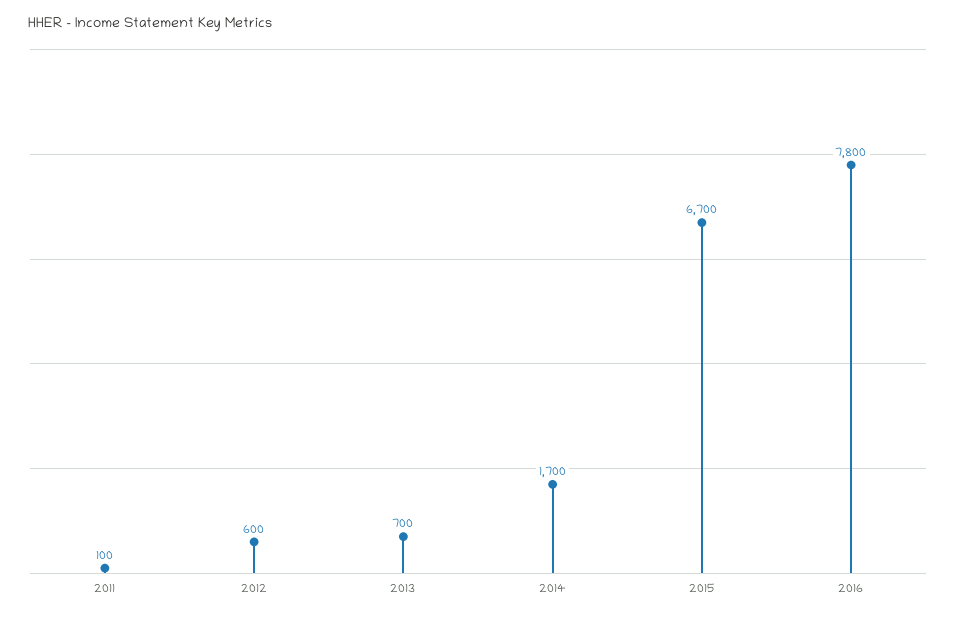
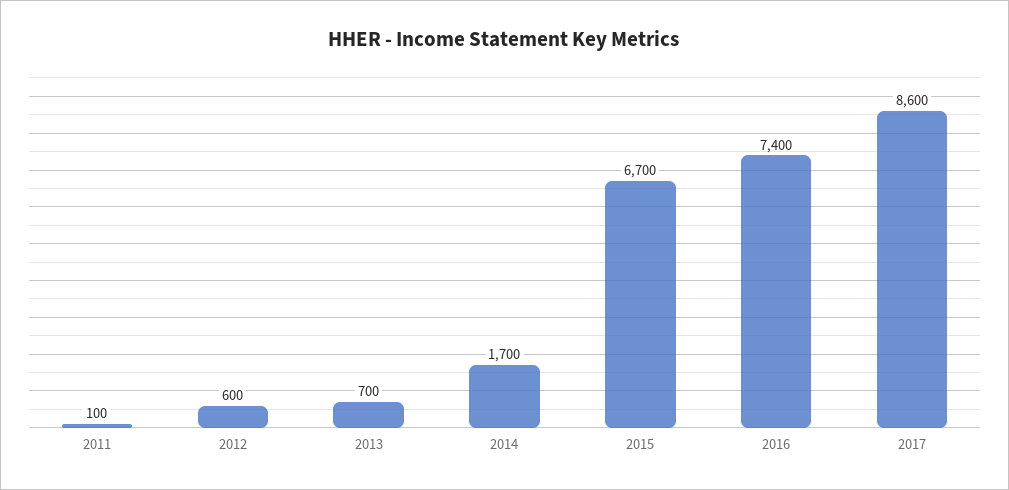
2016: 7800 -> 7400
2017: none -> 8600

